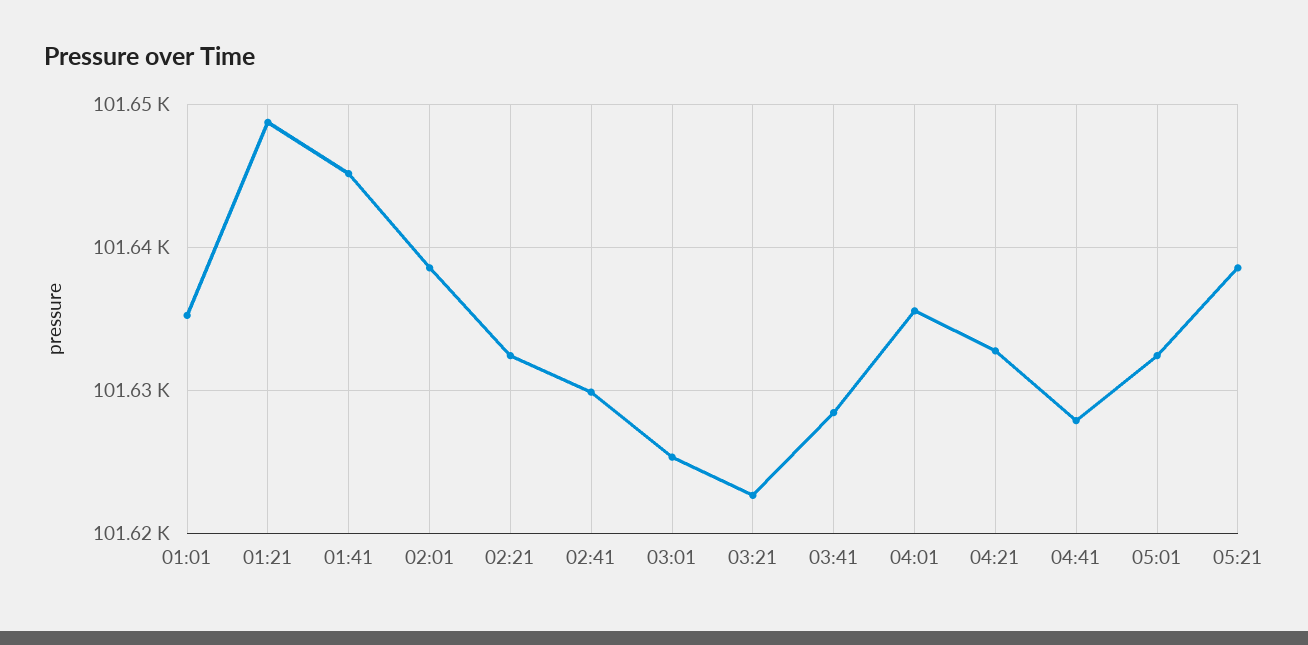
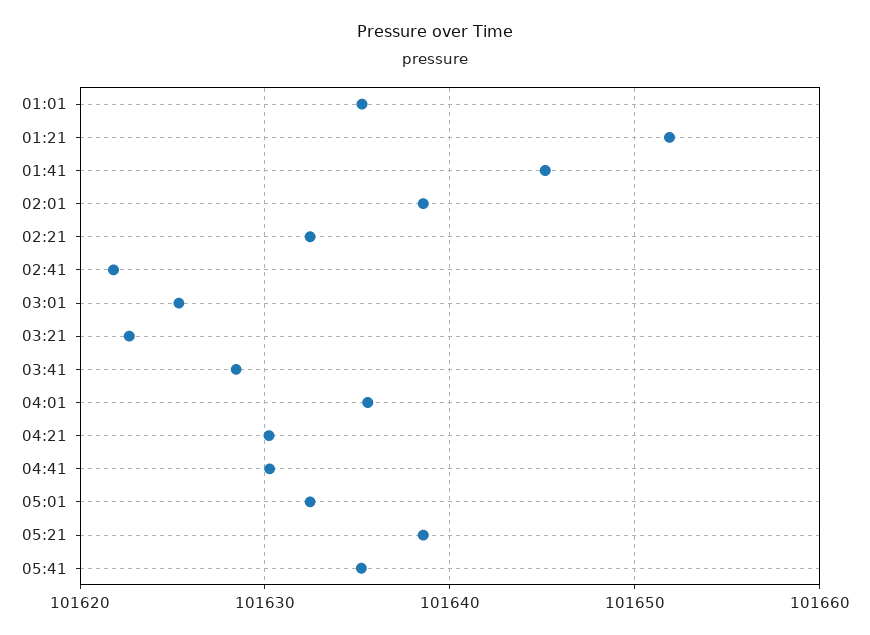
01:21: 101649 -> 101652
02:41: 101630 -> 101622
04:21: 101633 -> 101630
04:41: 101628 -> 101630
05:41: none -> 101635

